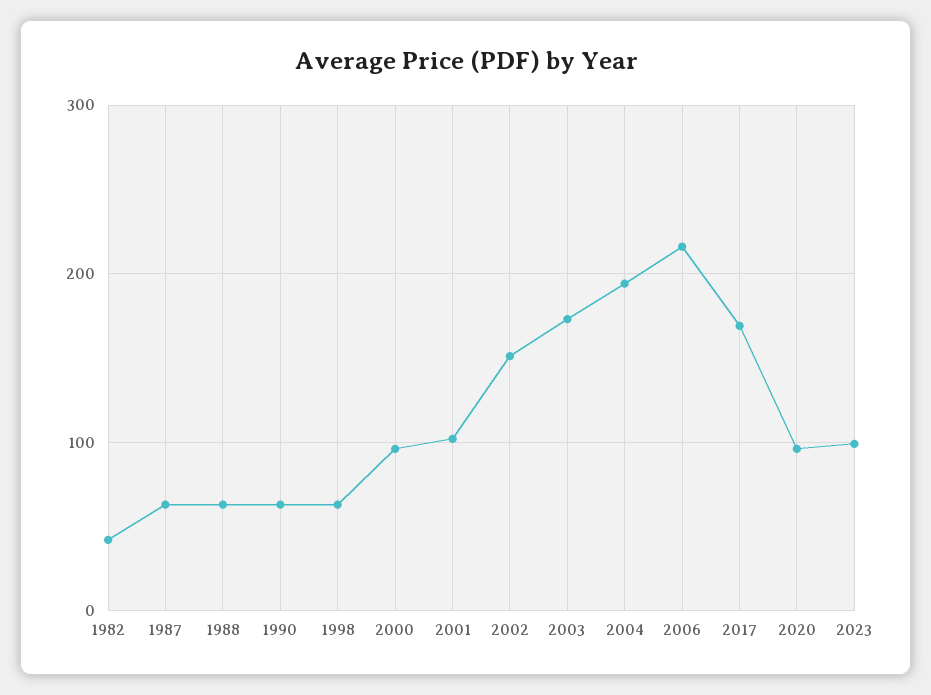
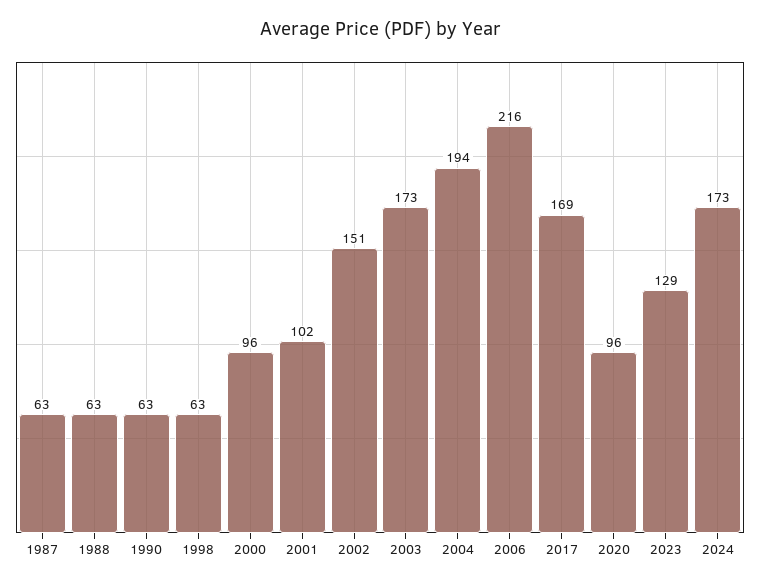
1982: 40 -> none
2023: 100 -> 129
2024: none -> 173

